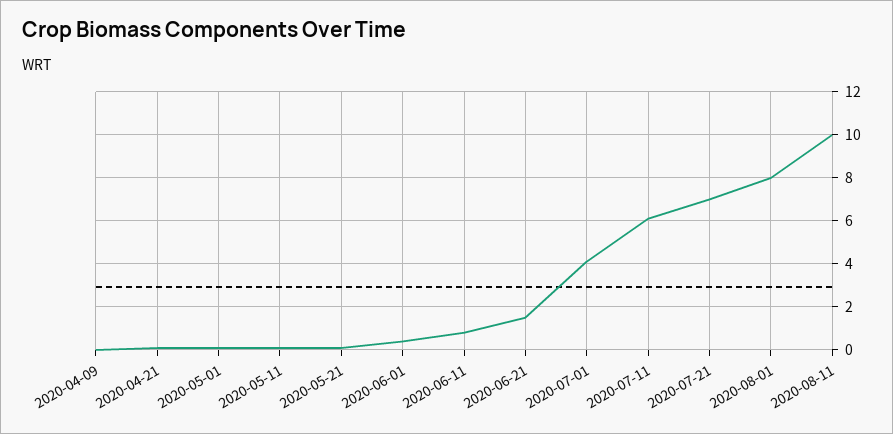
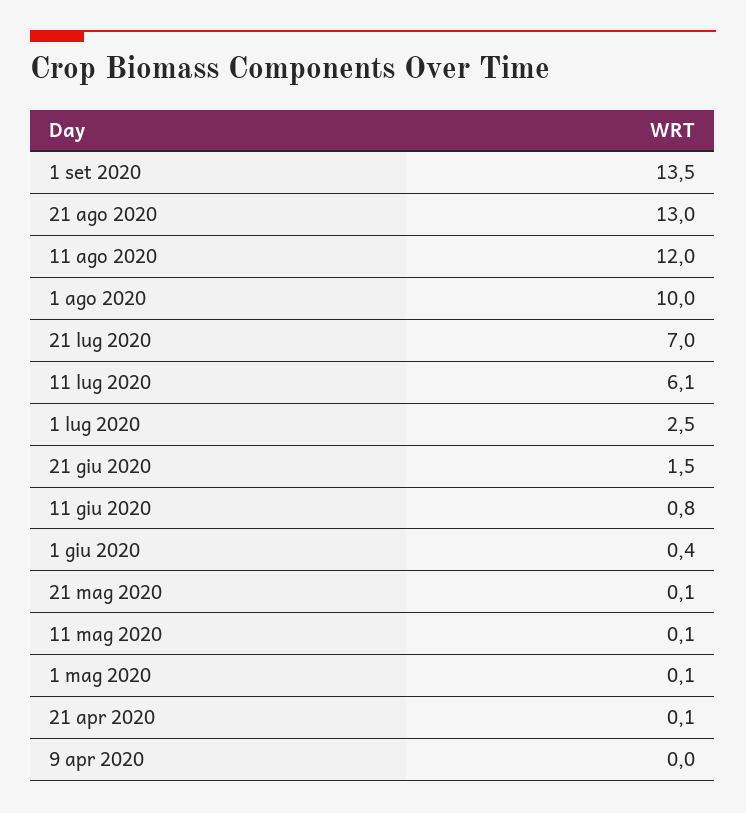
2020-07-01: 4 -> 2.5
2020-08-01: 8 -> 10
2020-08-11: 10 -> 12
1 set 2020: none -> 13.5
21 ago 2020: none -> 13

